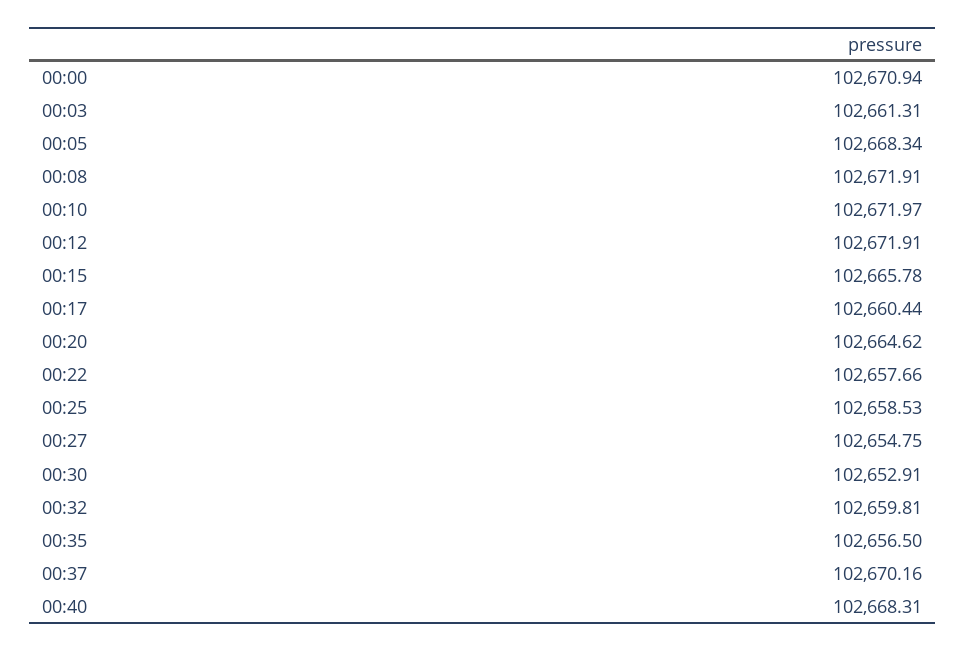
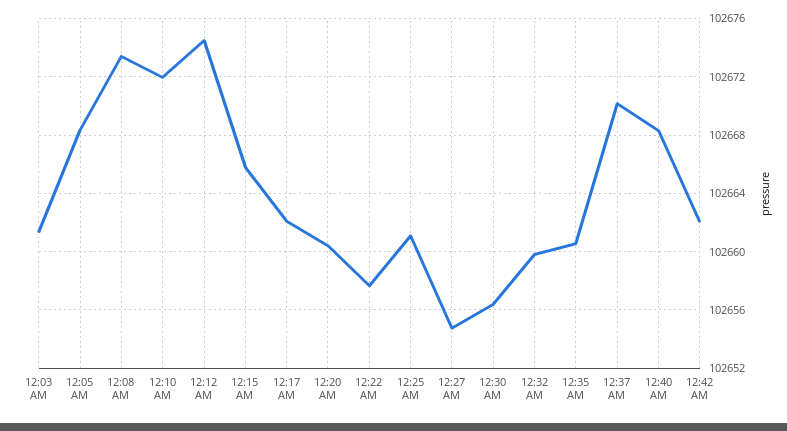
00:00: 102670.94 -> none
00:08: 102671.91 -> 102673.5
00:12: 102671.91 -> 102674.5
00:17: 102660.44 -> 102662
00:20: 102664.62 -> 102660.5
00:25: 102658.53 -> 102661
00:30: 102652.91 -> 102656.5
00:35: 102656.5 -> 102660.5
12:42 AM: none -> 102662

